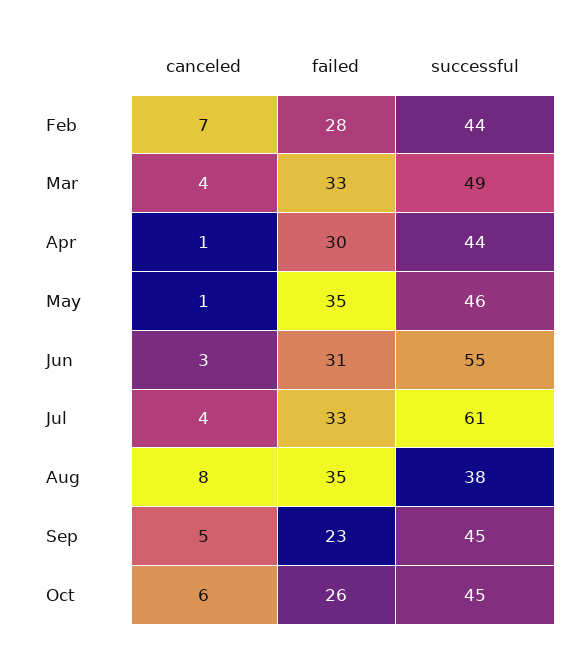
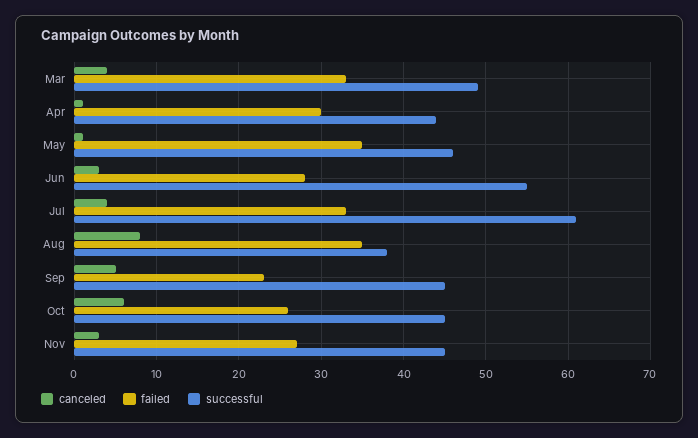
canceled, Feb: 7 -> none
failed, Feb: 28 -> none
successful, Feb: 44 -> none
failed, Jun: 31 -> 28
canceled, Nov: none -> 3
failed, Nov: none -> 27
successful, Nov: none -> 45

